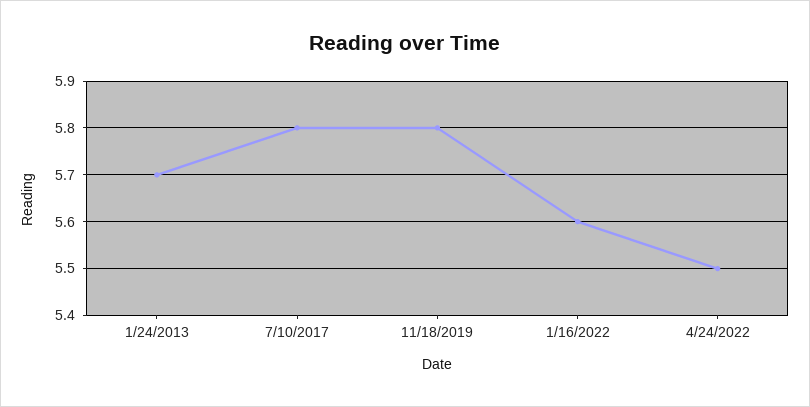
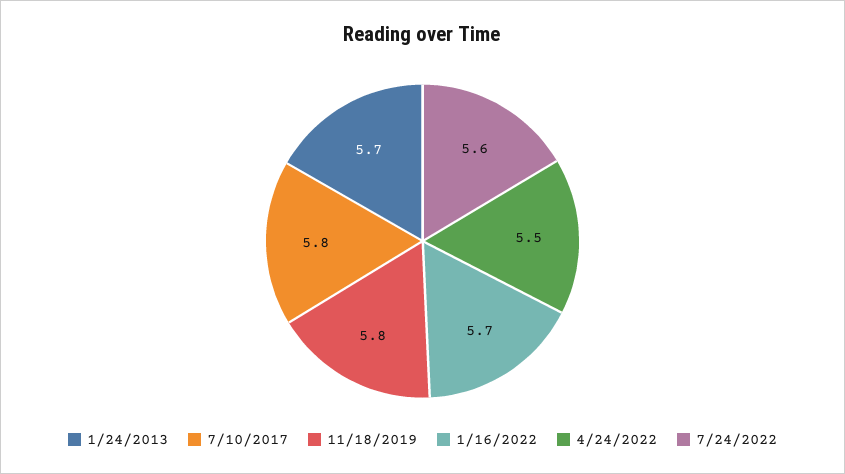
1/16/2022: 5.6 -> 5.7
7/24/2022: none -> 5.6

